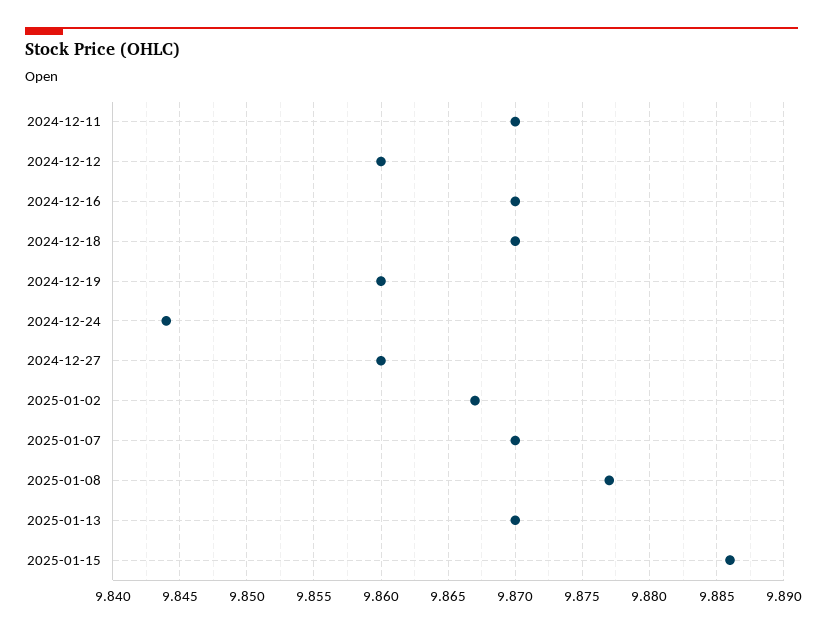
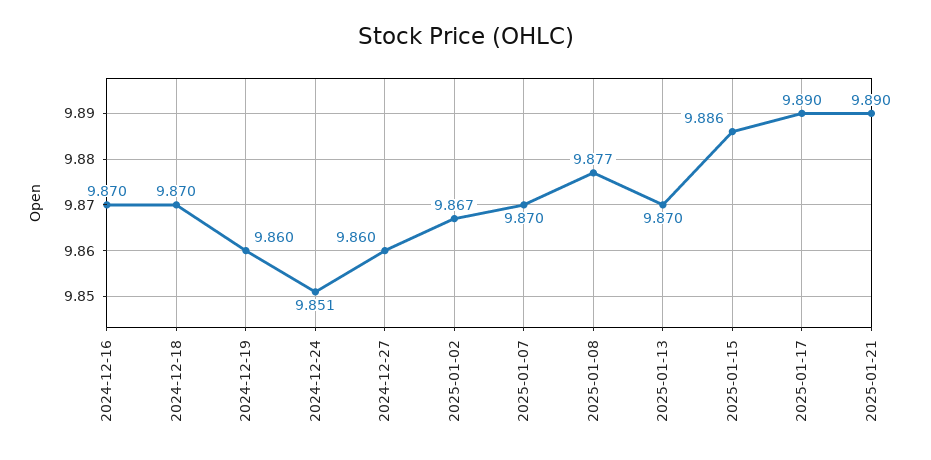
2024-12-11: 9.87 -> none
2024-12-12: 9.86 -> none
2024-12-24: 9.844 -> 9.851
2025-01-17: none -> 9.89
2025-01-21: none -> 9.89

